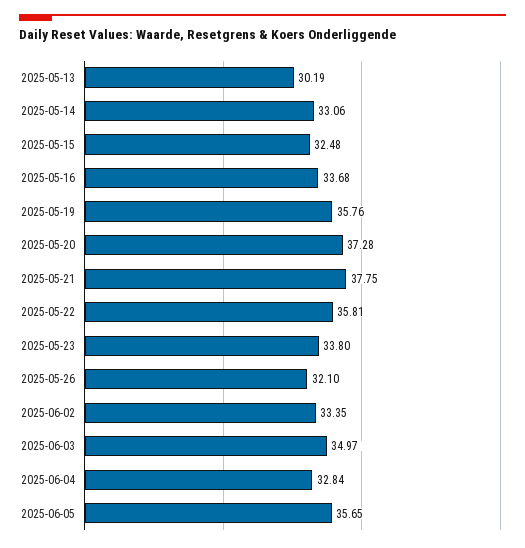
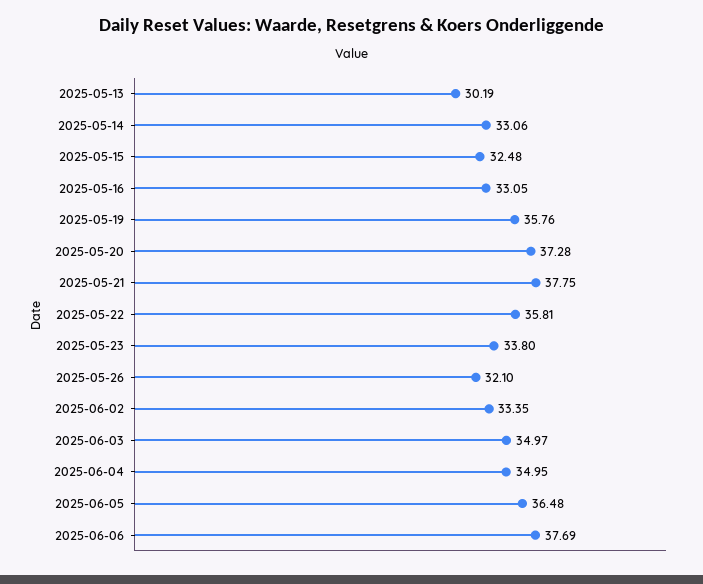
2025-05-16: 33.68 -> 33.05
2025-06-04: 32.84 -> 34.95
2025-06-05: 35.65 -> 36.48
2025-06-06: none -> 37.69

